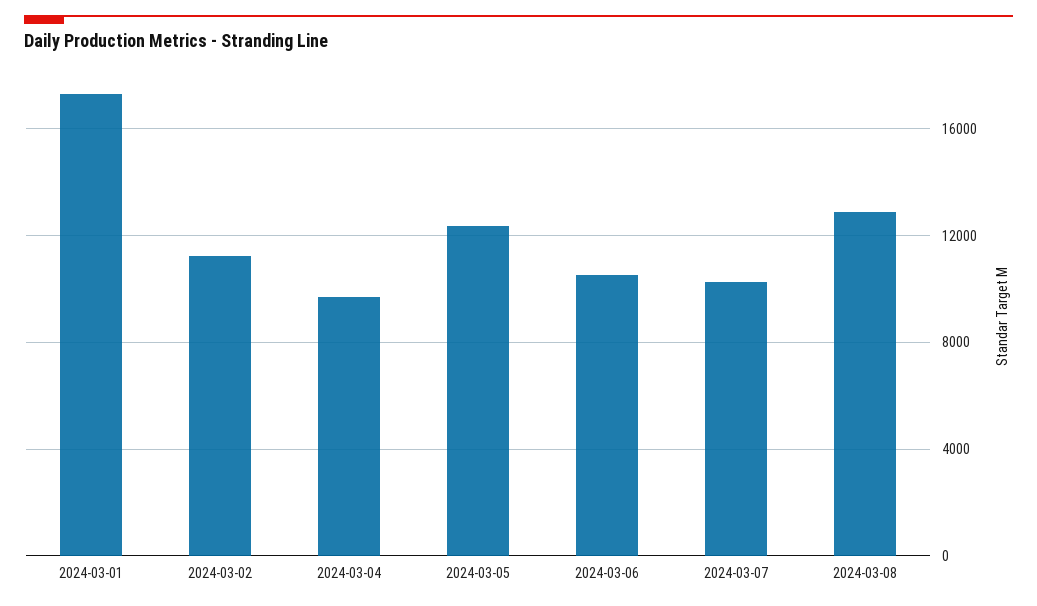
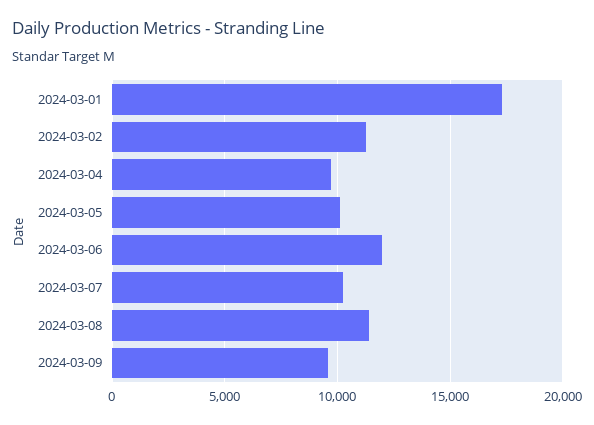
2024-03-05: 12500 -> 10000
2024-03-06: 10500 -> 12000
2024-03-08: 13000 -> 11500
2024-03-09: none -> 9500

